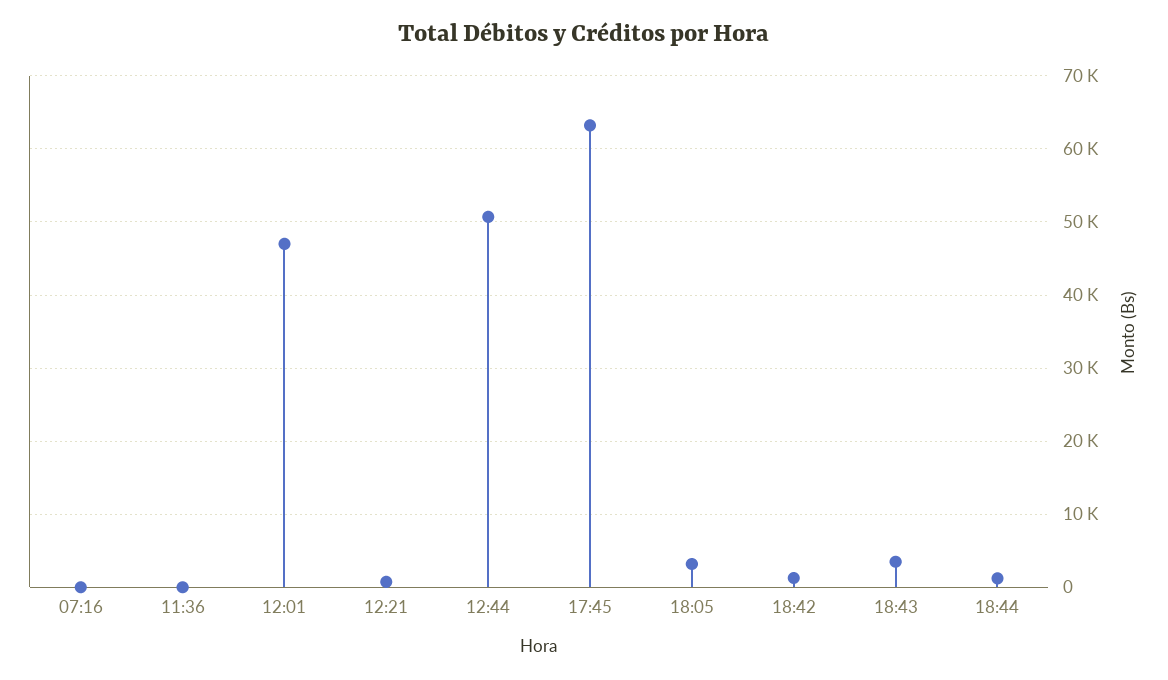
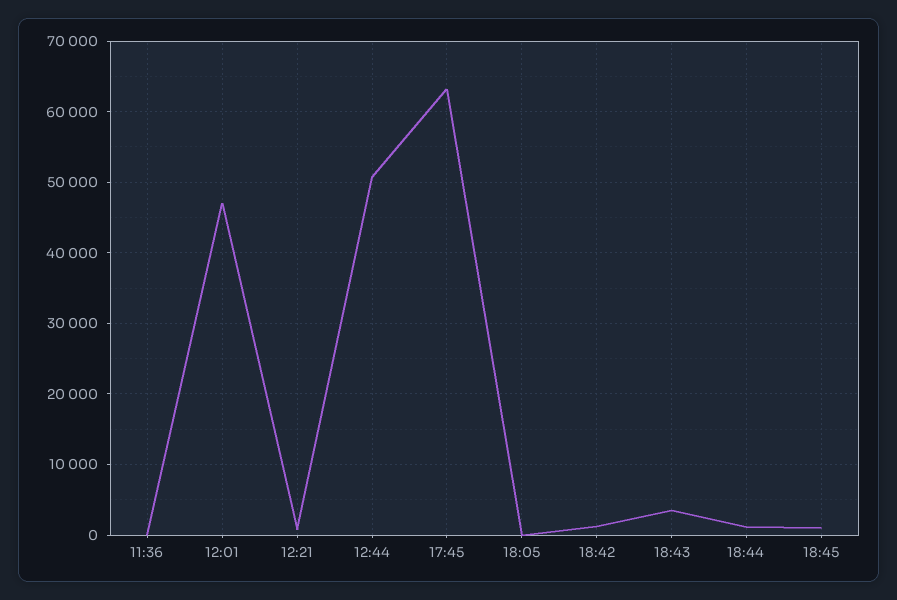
07:16: 0 -> none
18:05: 3000 -> 0
18:45: none -> 1000

